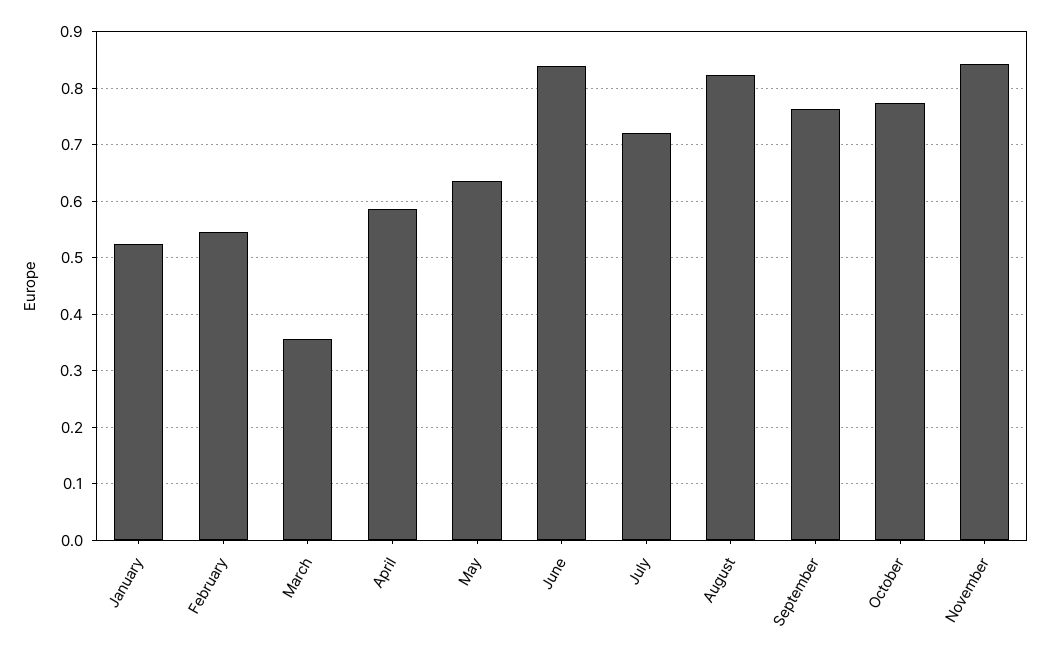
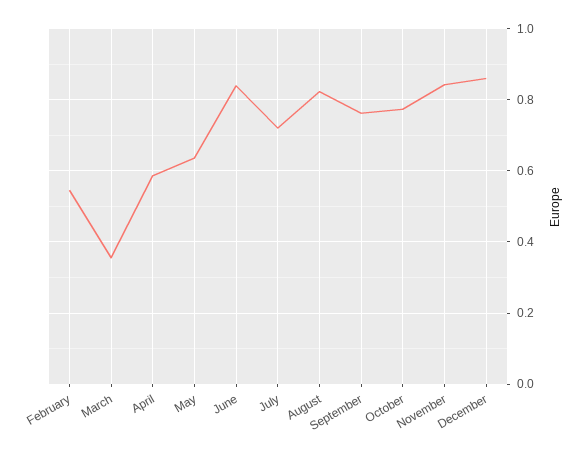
January: 0.52 -> none
December: none -> 0.86

